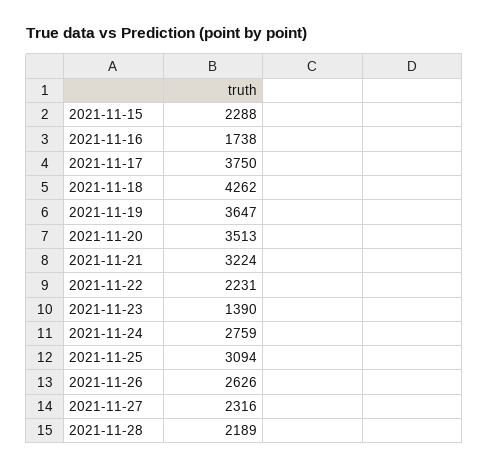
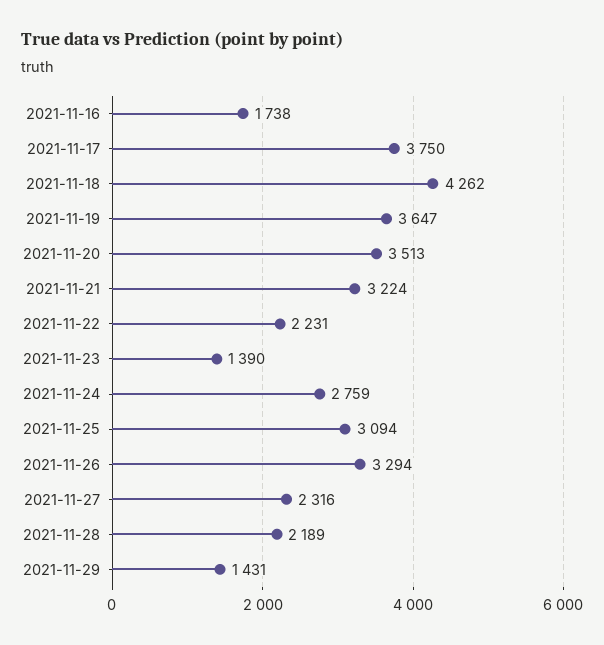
2021-11-15: 2288 -> none
2021-11-26: 2626 -> 3294
2021-11-29: none -> 1431

